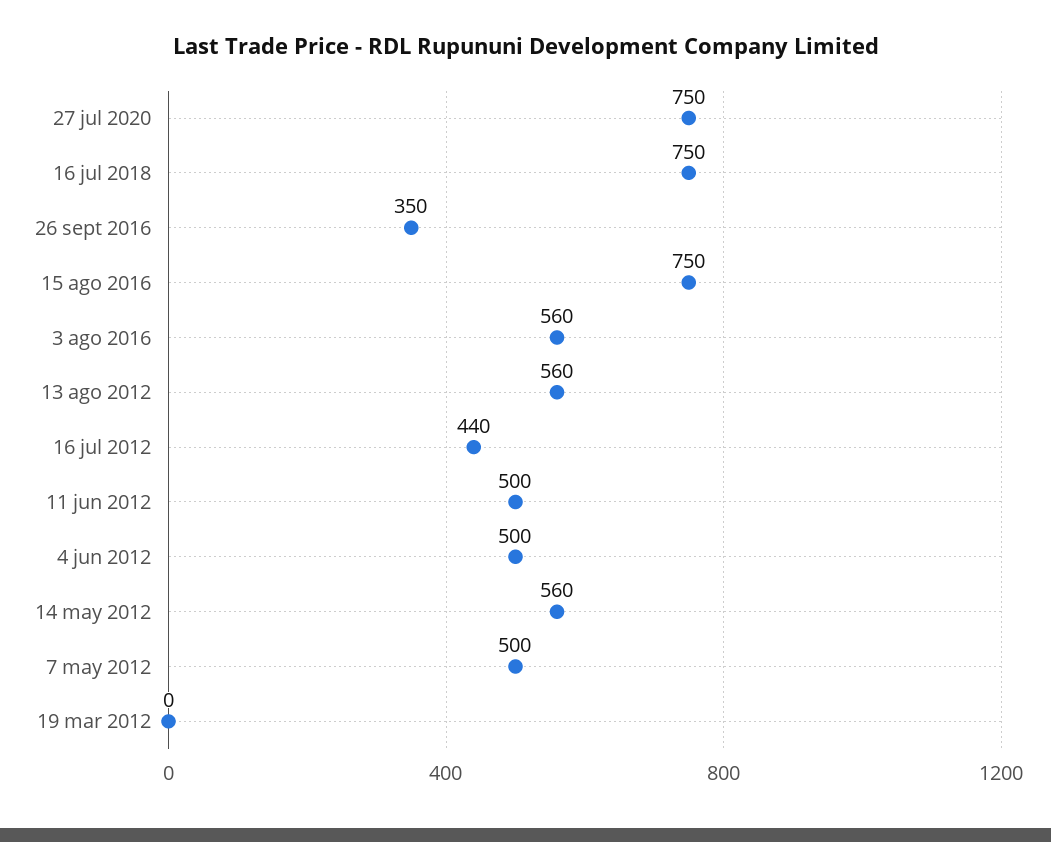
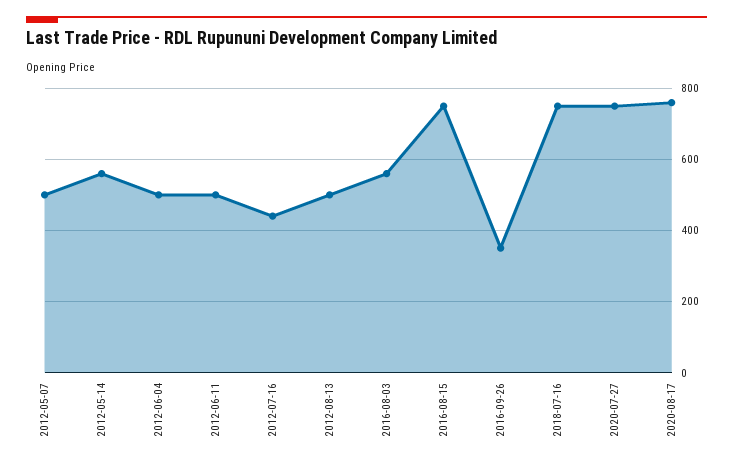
13 ago 2012: 560 -> 500
19 mar 2012: 0 -> none
2020-08-17: none -> 760

